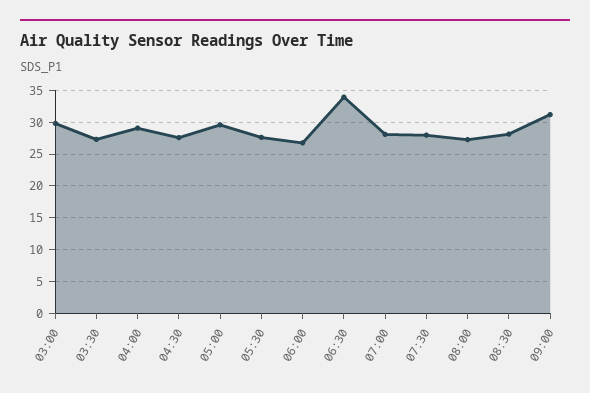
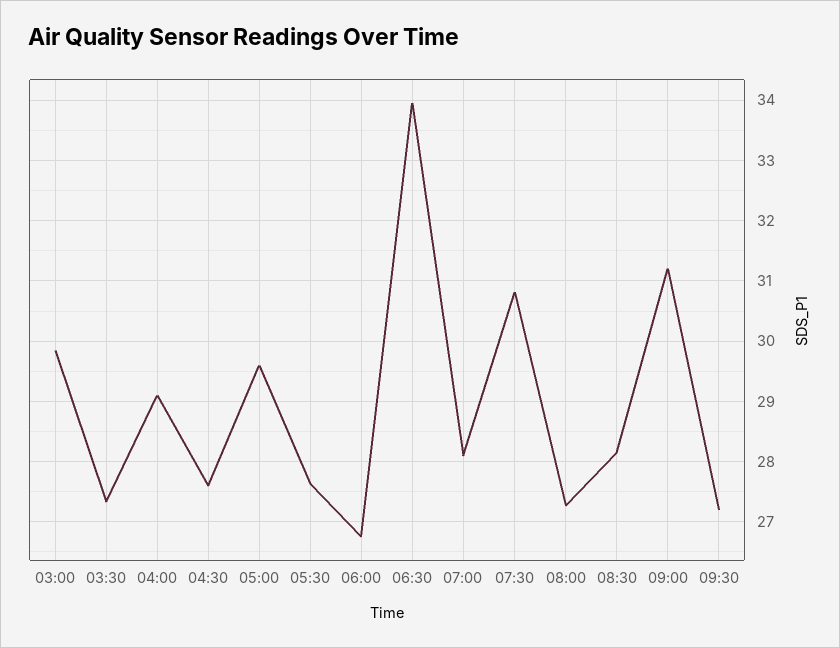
07:30: 28 -> 30.8
09:30: none -> 27.2

